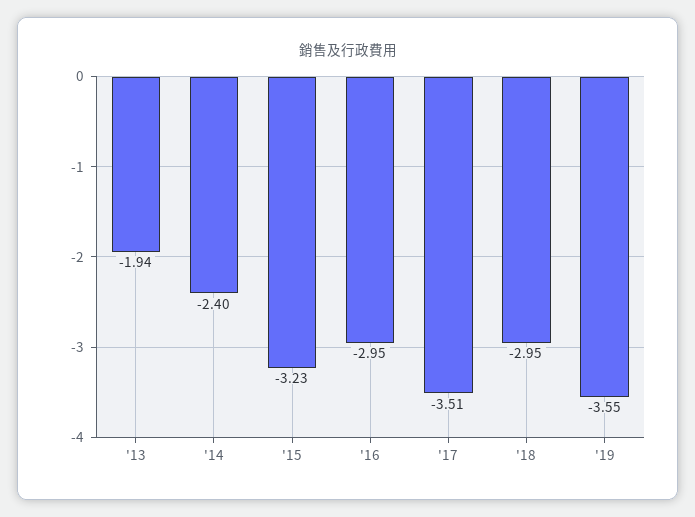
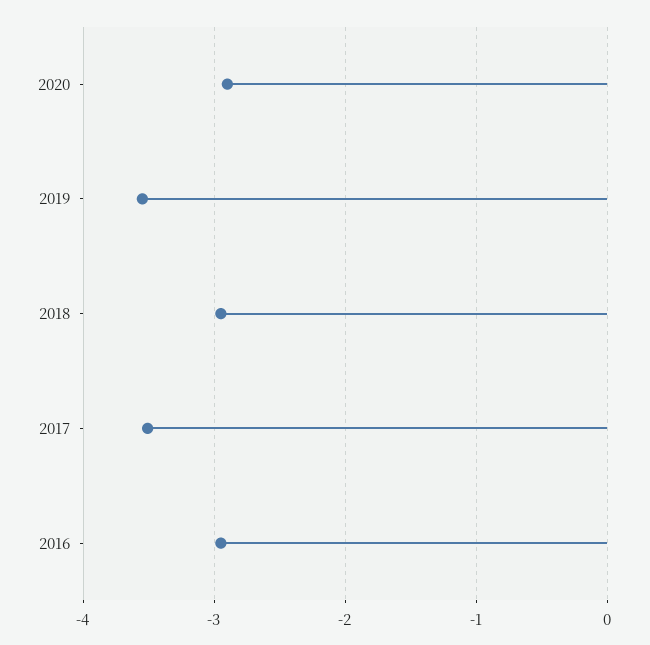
'13: -1.94 -> none
'14: -2.4 -> none
'15: -3.23 -> none
2020: none -> -2.9

